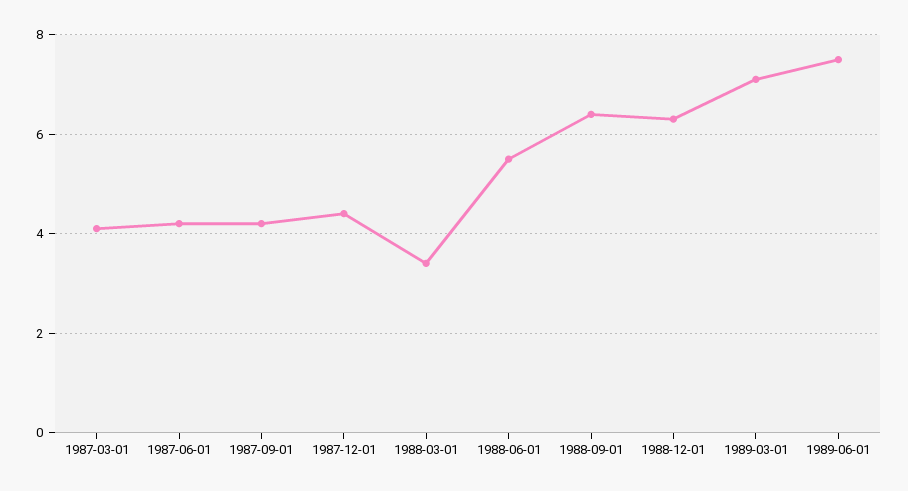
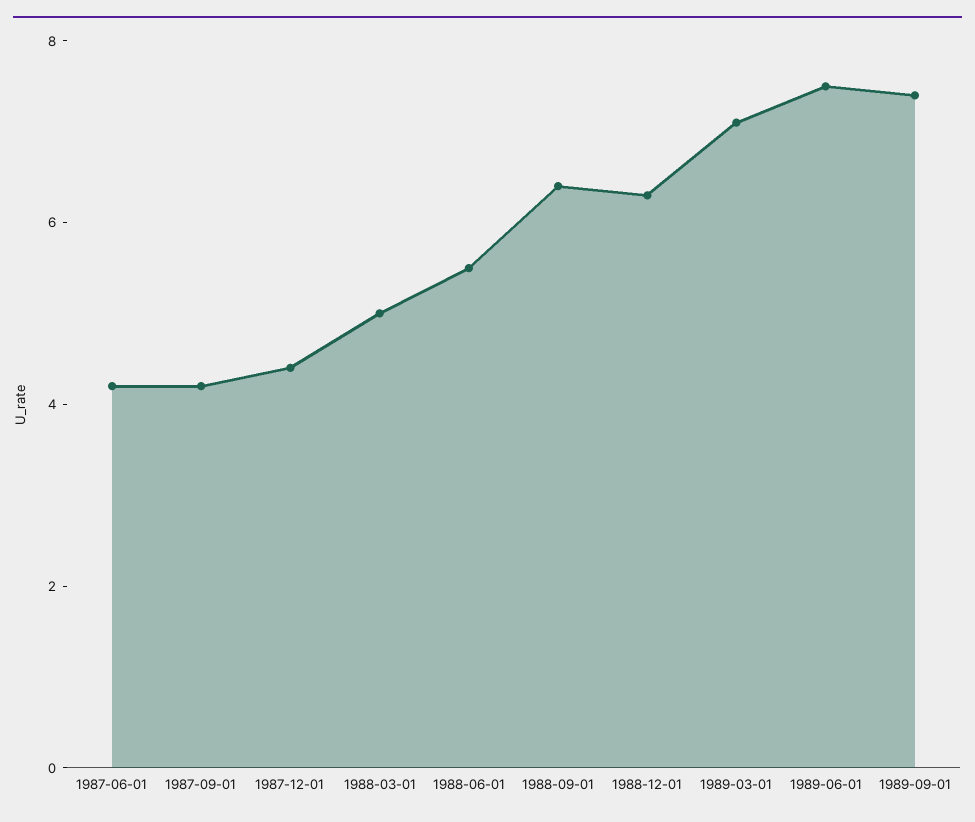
1987-03-01: 4 -> none
1988-03-01: 3.5 -> 5
1989-09-01: none -> 7.5

